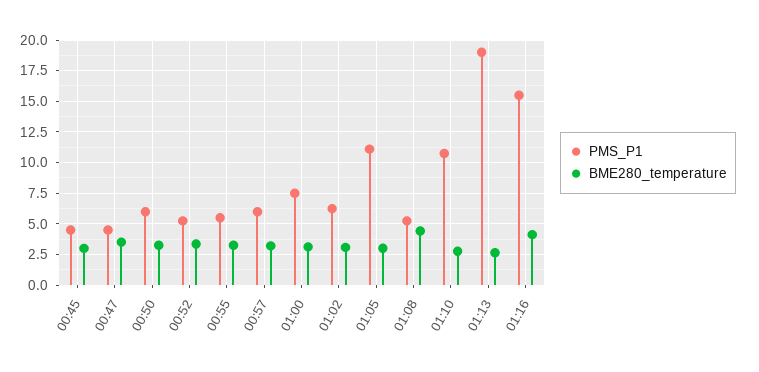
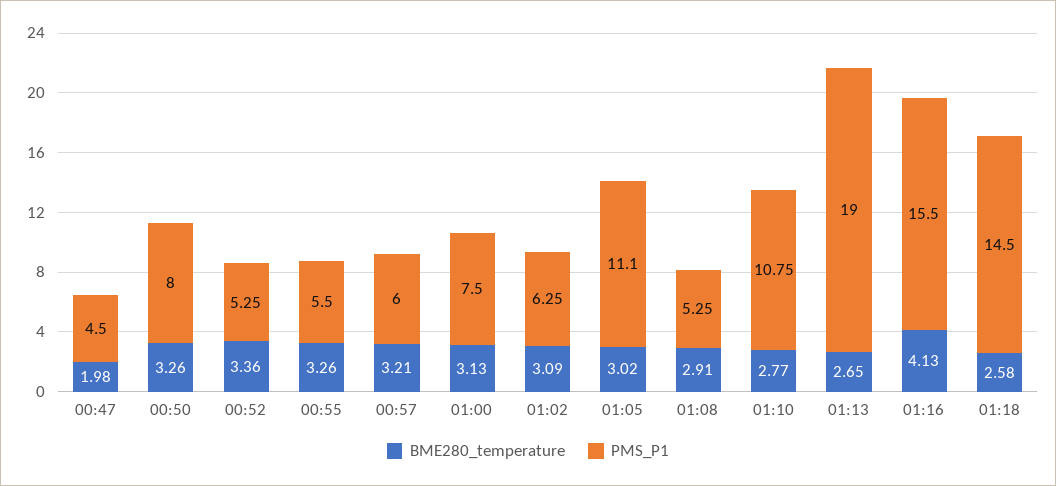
PMS_P1, 00:45: 4.5 -> none
BME280_temperature, 00:45: 3 -> none
BME280_temperature, 00:47: 3.5 -> 1.98
PMS_P1, 00:50: 6 -> 8
BME280_temperature, 01:08: 4.5 -> 2.91
BME280_temperature, 01:18: none -> 2.58
PMS_P1, 01:18: none -> 14.5

